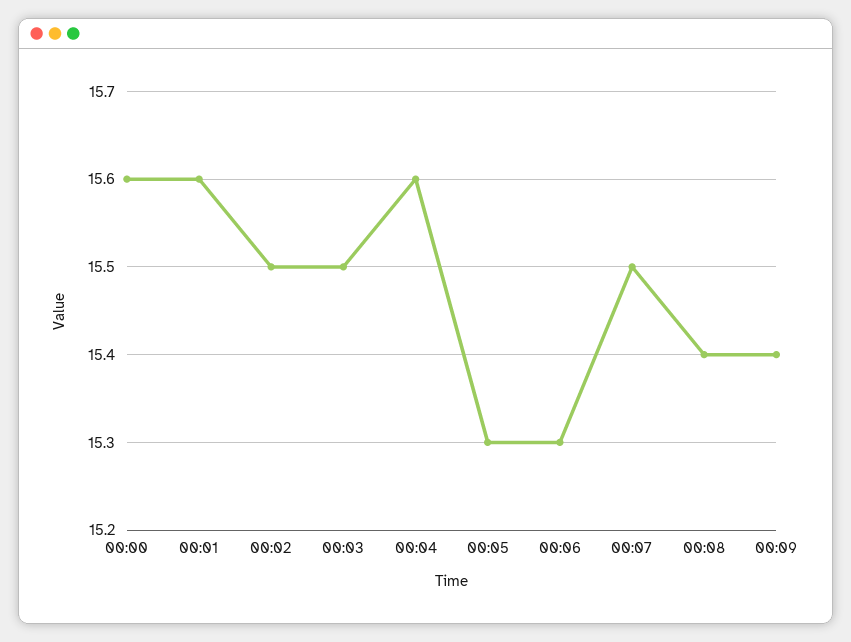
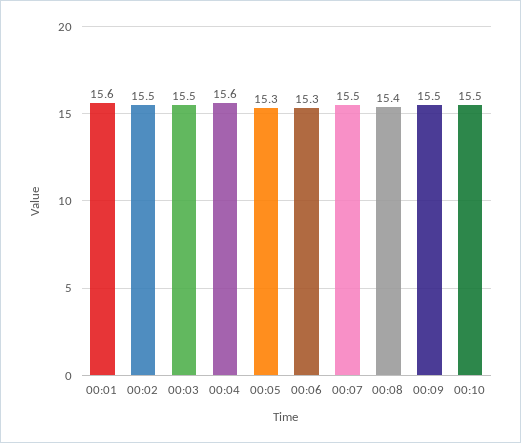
00:00: 15.6 -> none
00:09: 15.4 -> 15.5
00:10: none -> 15.5

